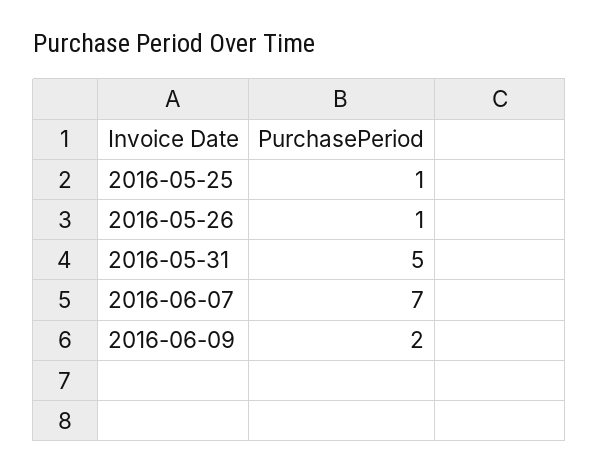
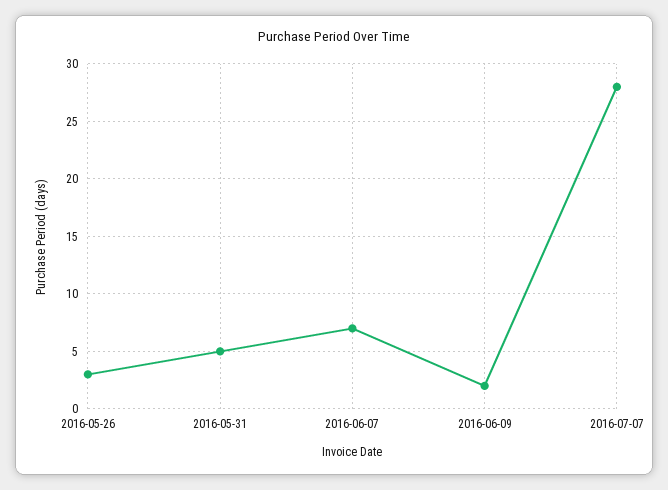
2016-05-25: 1 -> none
2016-05-26: 1 -> 3
2016-07-07: none -> 28

